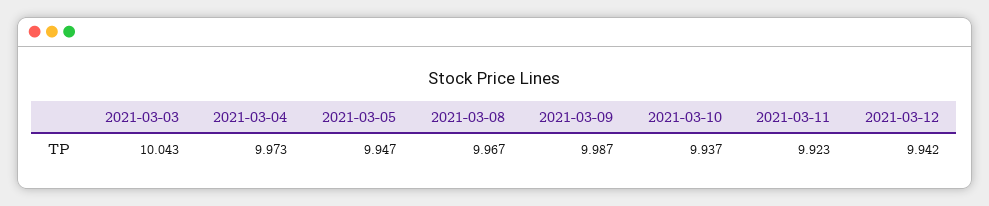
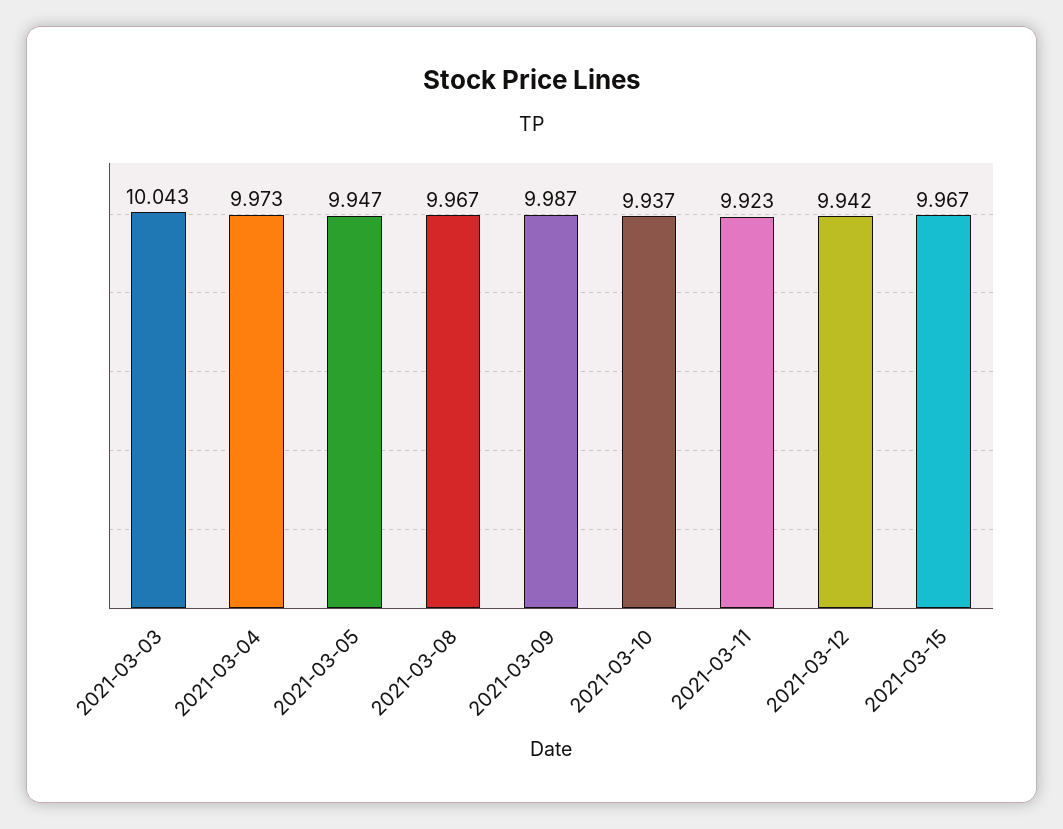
2021-03-15: none -> 9.967

